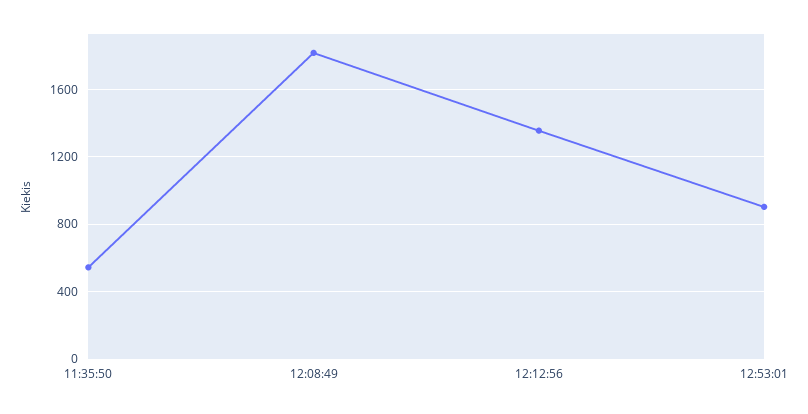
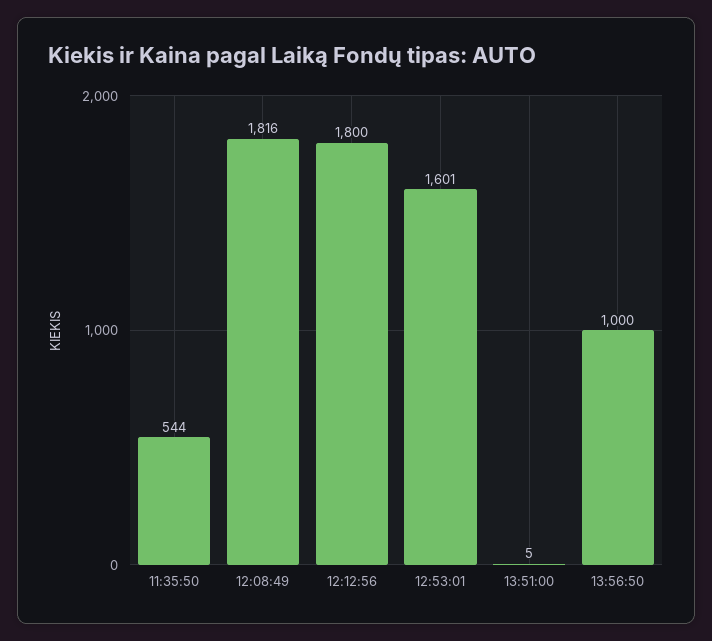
12:12:56: 1350 -> 1800
12:53:01: 900 -> 1601
13:51:00: none -> 5
13:56:50: none -> 1000

